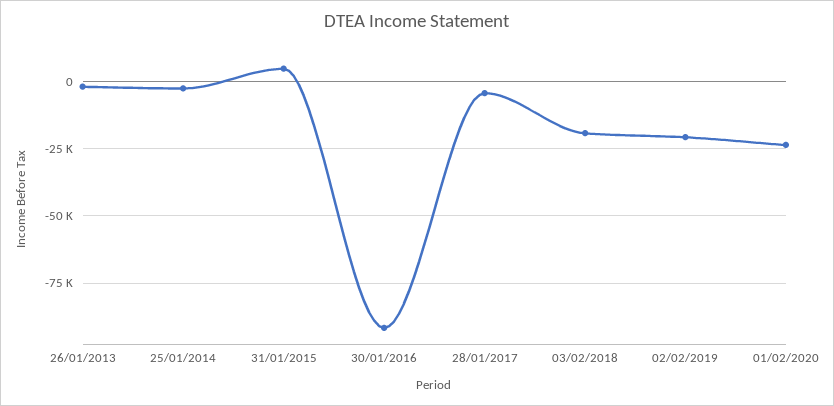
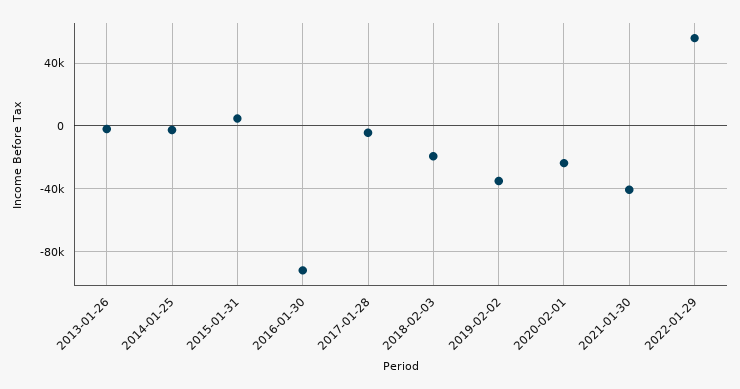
02/02/2019: -20000 -> -35000
2021-01-30: none -> -40000
2022-01-29: none -> 55000

